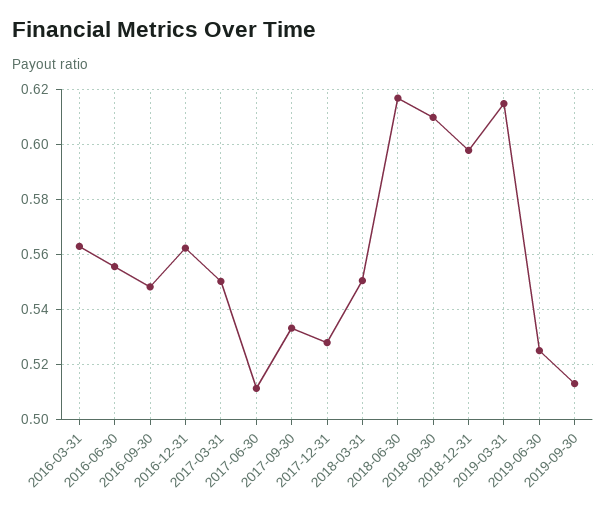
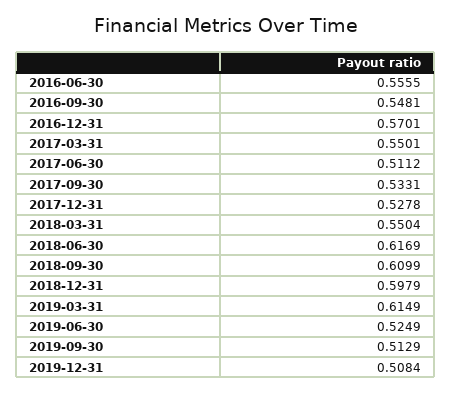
2016-03-31: 0.5625 -> none
2016-12-31: 0.5625 -> 0.5701
2019-12-31: none -> 0.5084

